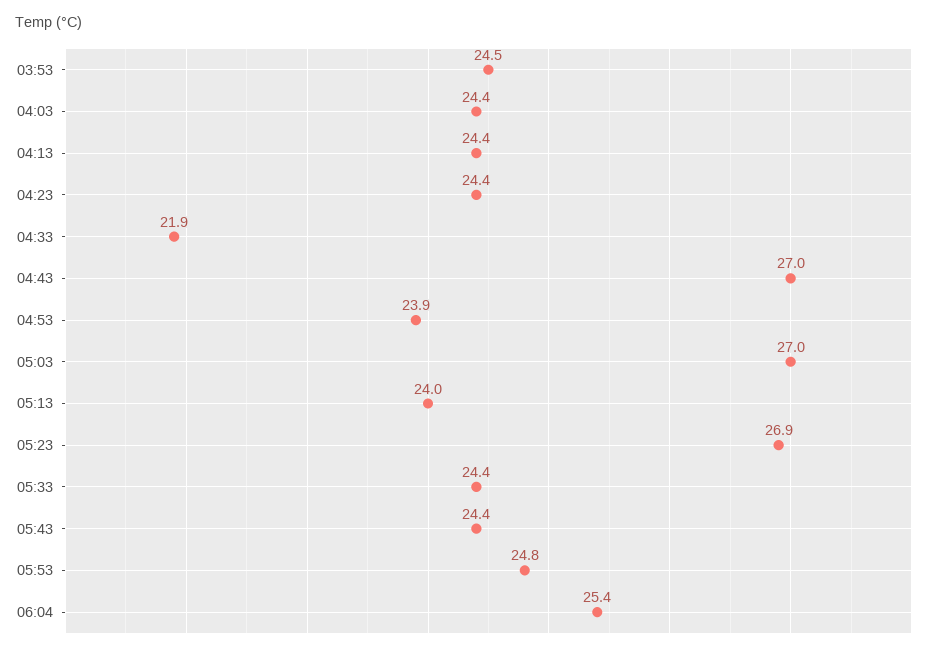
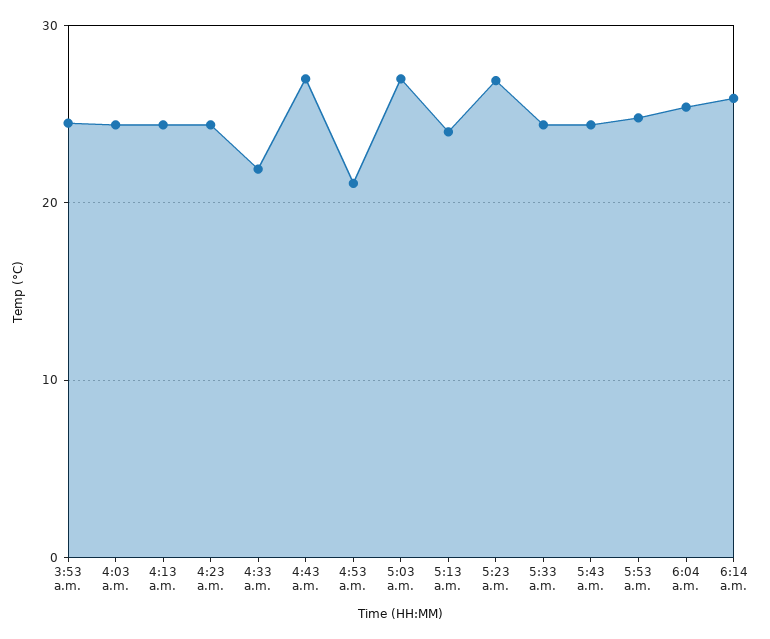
04:53: 23.9 -> 21
6:14 a.m.: none -> 26

